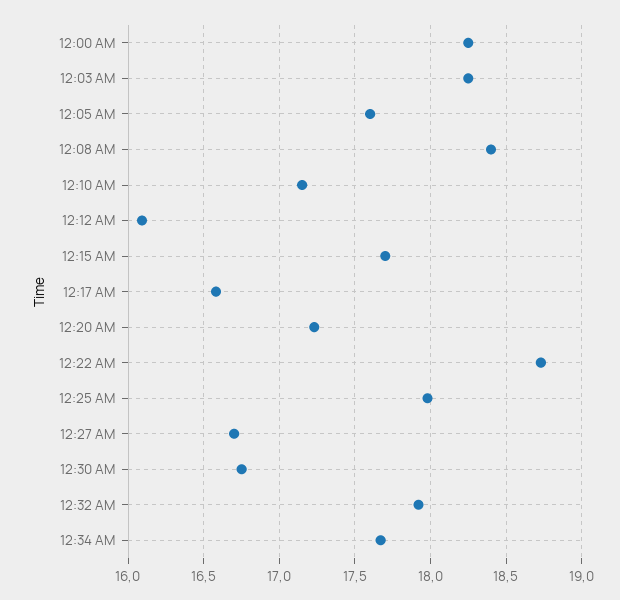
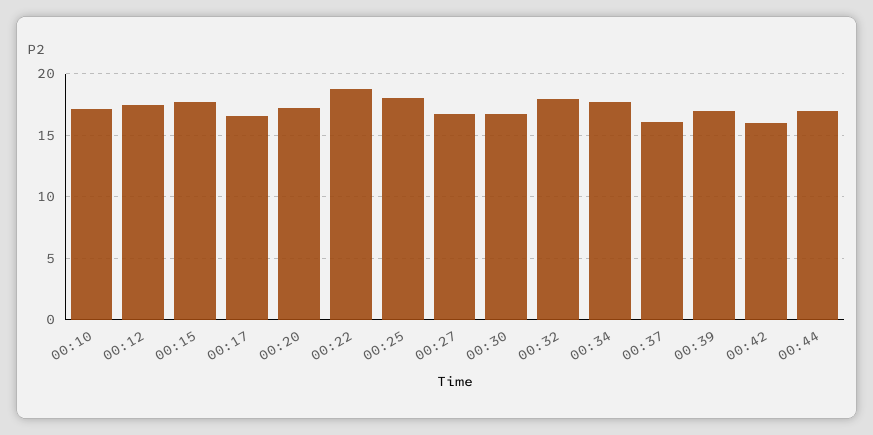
12:00 AM: 18.25 -> none
12:03 AM: 18.25 -> none
12:05 AM: 17.6 -> none
12:08 AM: 18.4 -> none
12:12 AM: 16.1 -> 17.5
00:37: none -> 16
00:39: none -> 17
00:42: none -> 16
00:44: none -> 17

